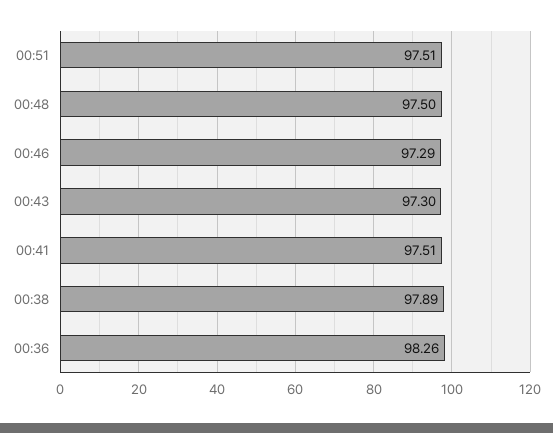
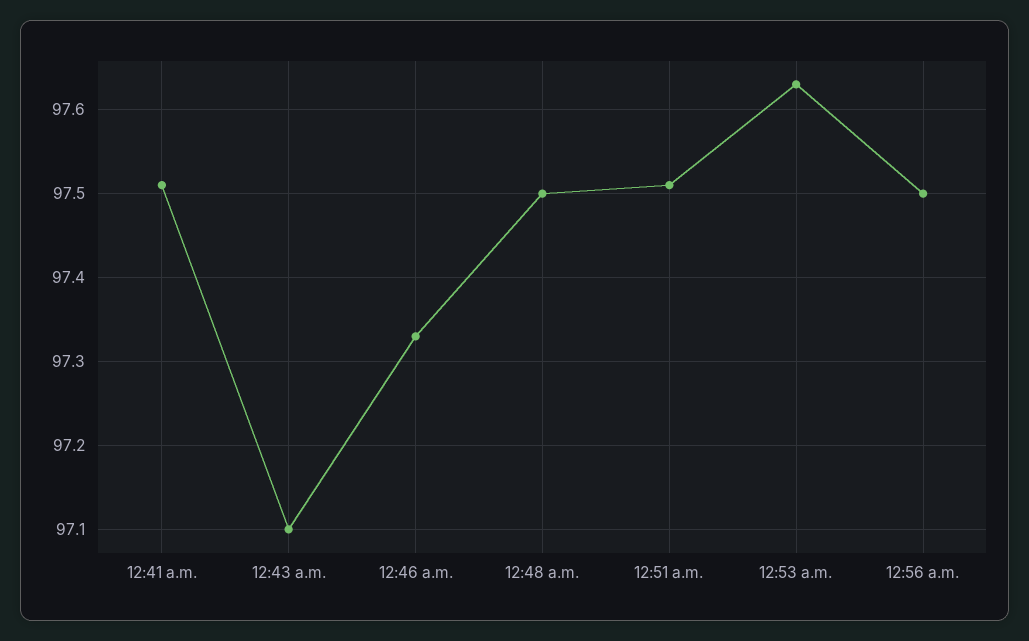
00:46: 97.29 -> 97.33
00:43: 97.3 -> 97.1
00:38: 97.89 -> none
00:36: 98.26 -> none
12:53 a.m.: none -> 97.63
12:56 a.m.: none -> 97.5

